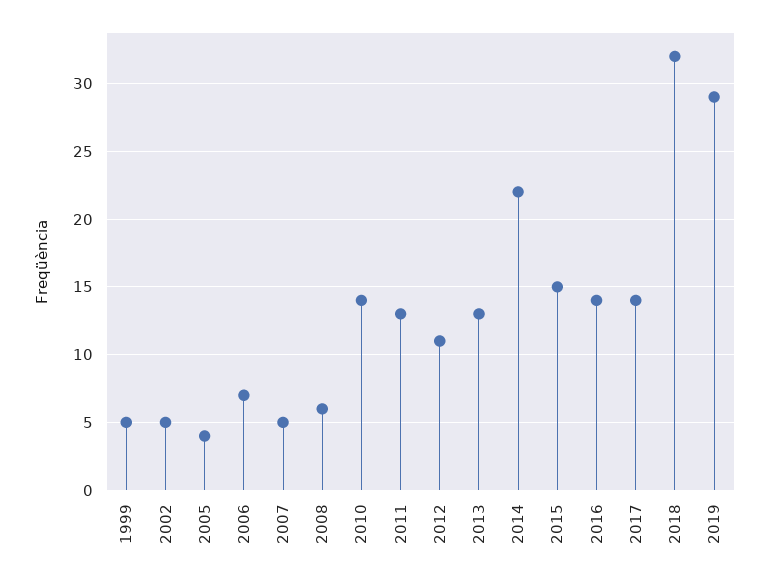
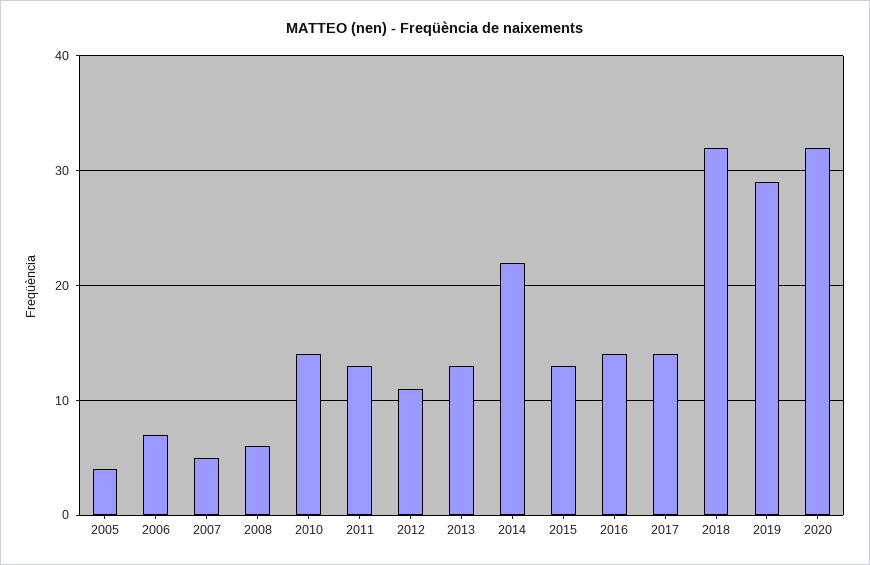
1999: 5 -> none
2002: 5 -> none
2015: 15 -> 13
2020: none -> 32

